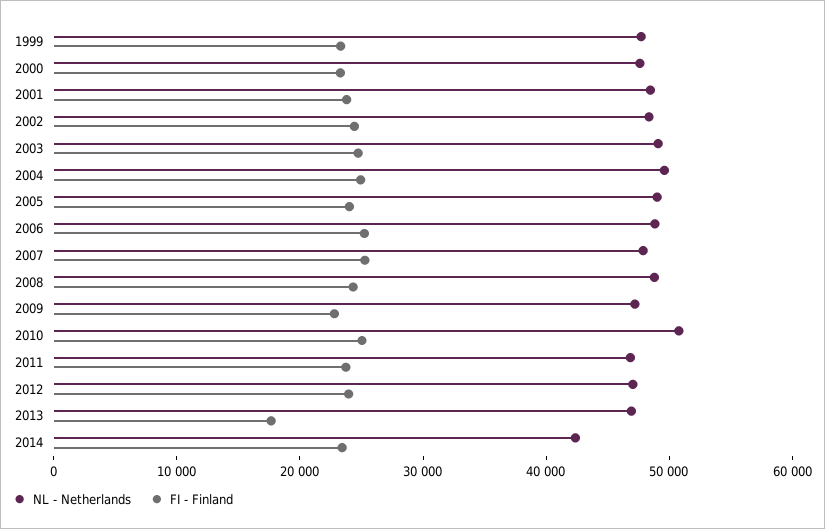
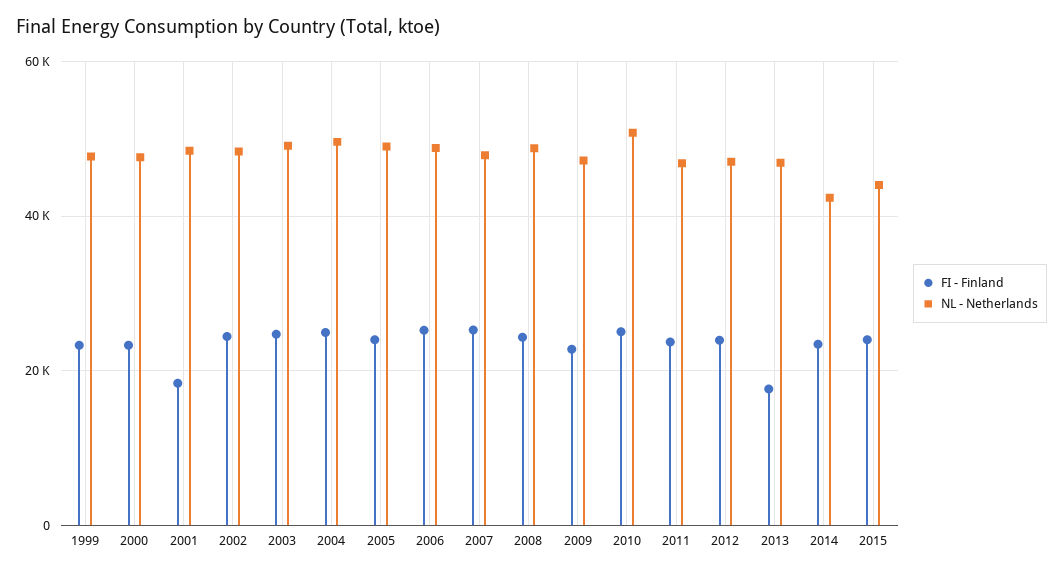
FI - Finland, 2001: 24000 -> 18000
FI - Finland, 2015: none -> 24000
NL - Netherlands, 2015: none -> 44000

